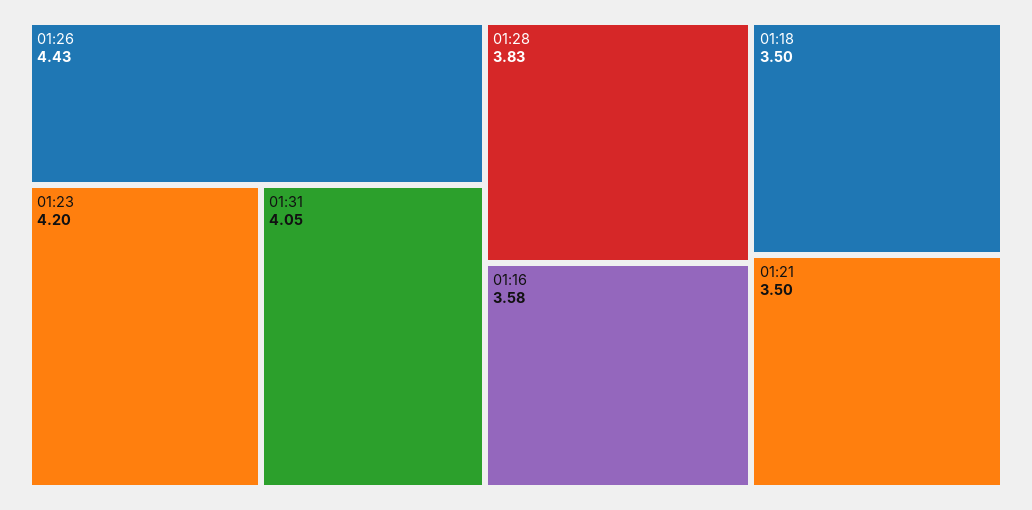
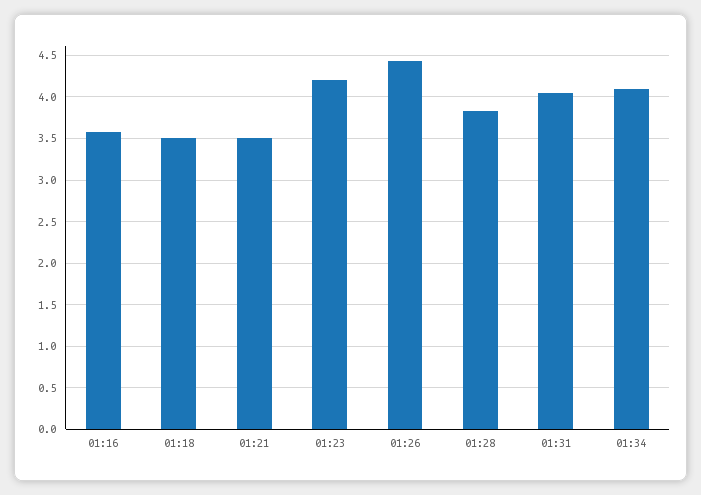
01:34: none -> 4.1

